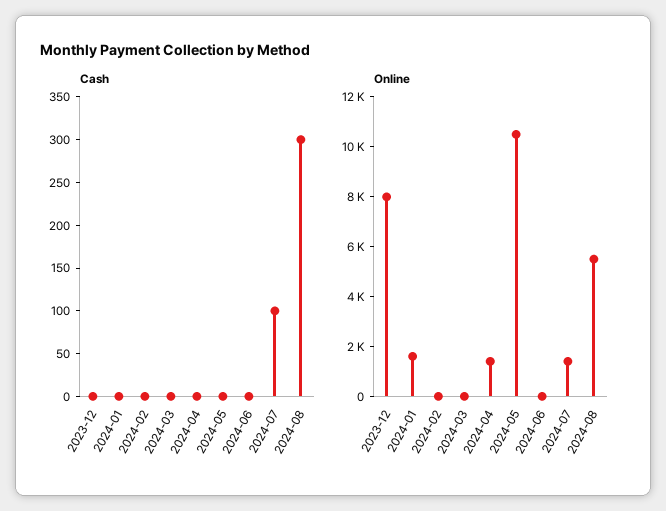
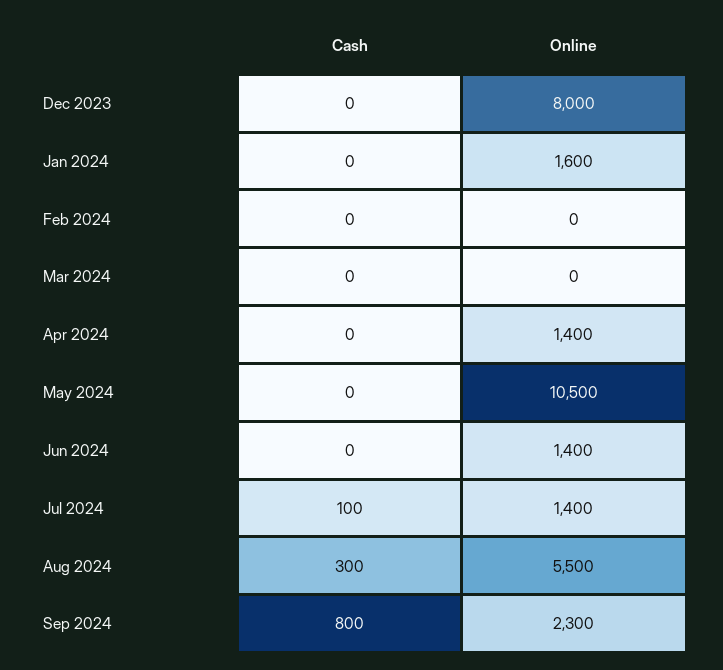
Online, 2024-06: 0 -> 1400
Cash, Sep 2024: none -> 800
Online, Sep 2024: none -> 2300

